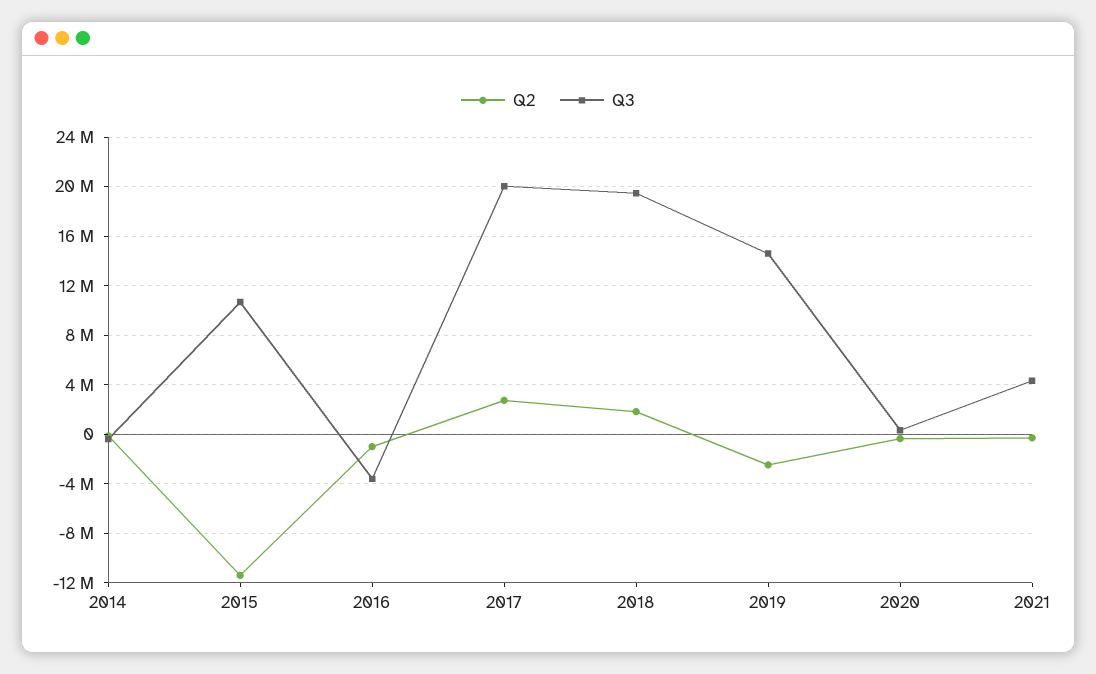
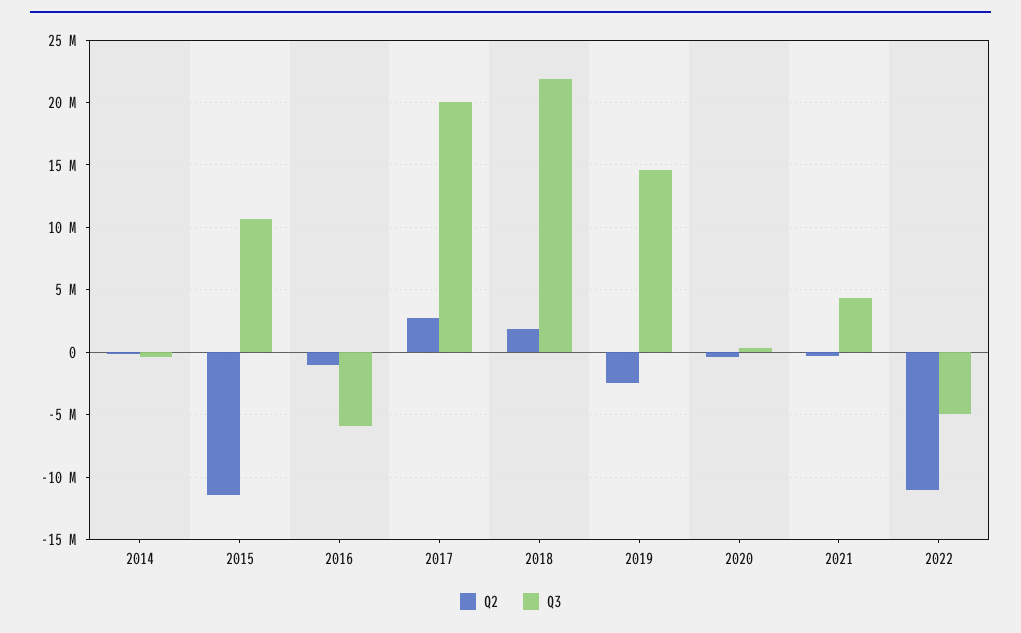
Q3, 2016: -3500000 -> -6000000
Q3, 2018: 19500000 -> 22000000
Q2, 2022: none -> -11000000
Q3, 2022: none -> -5000000

